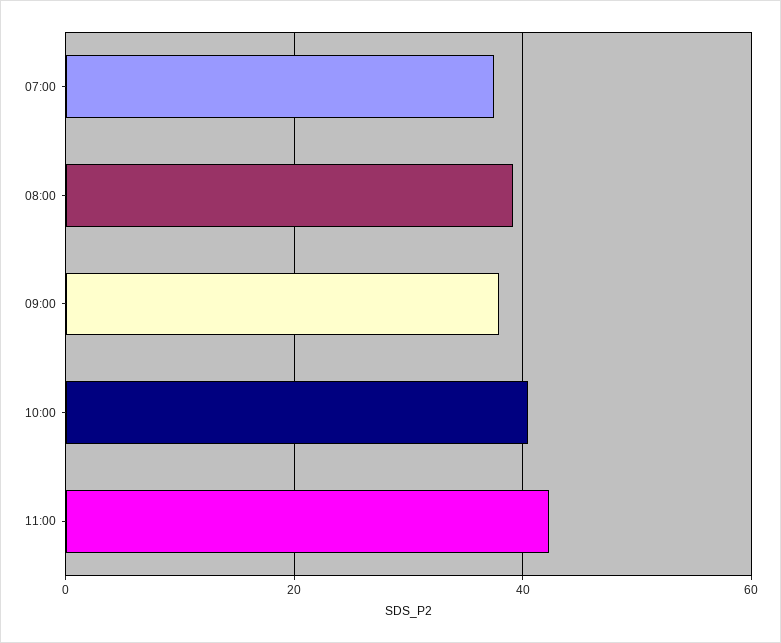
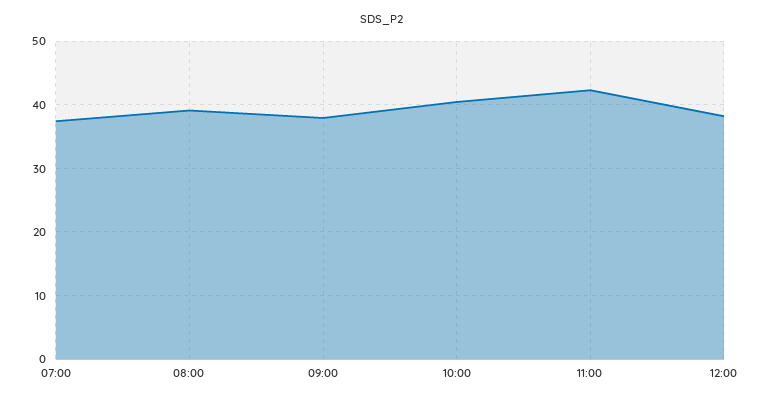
12:00: none -> 38

